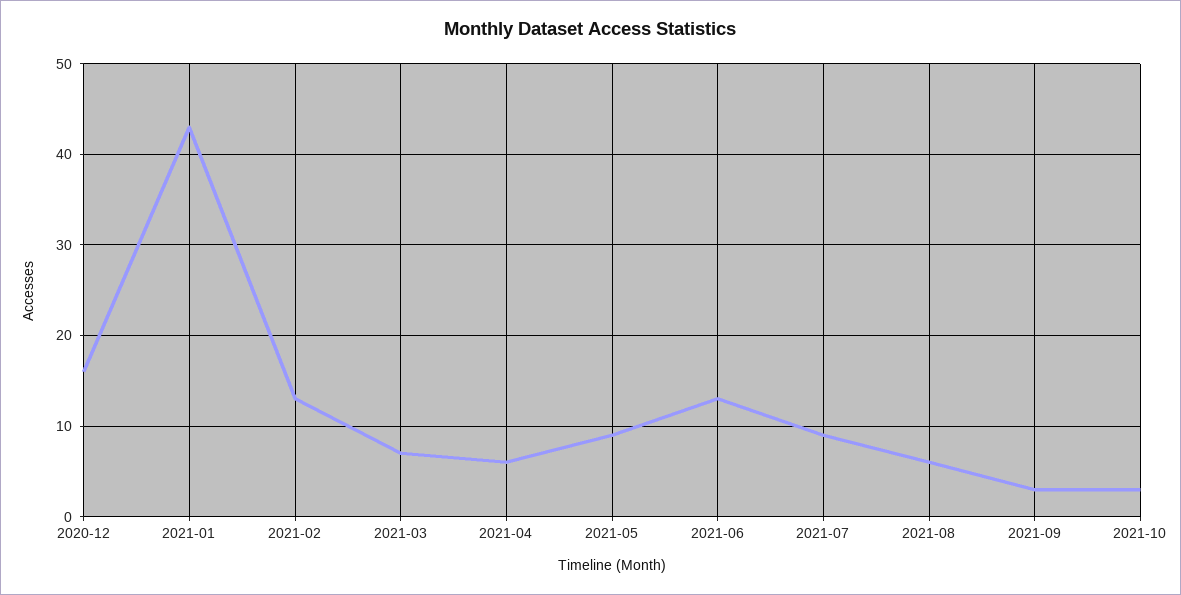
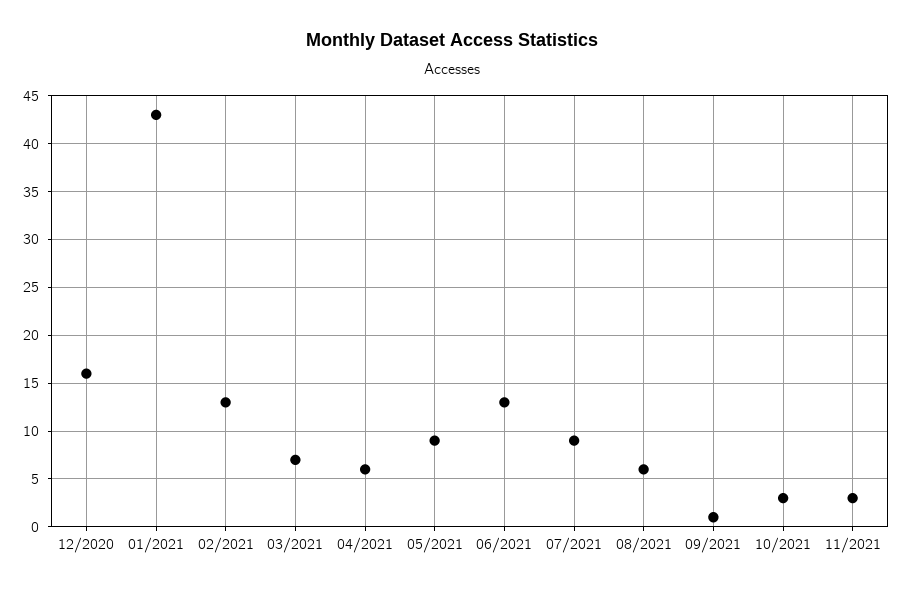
2021-09: 3 -> 1
11/2021: none -> 3

